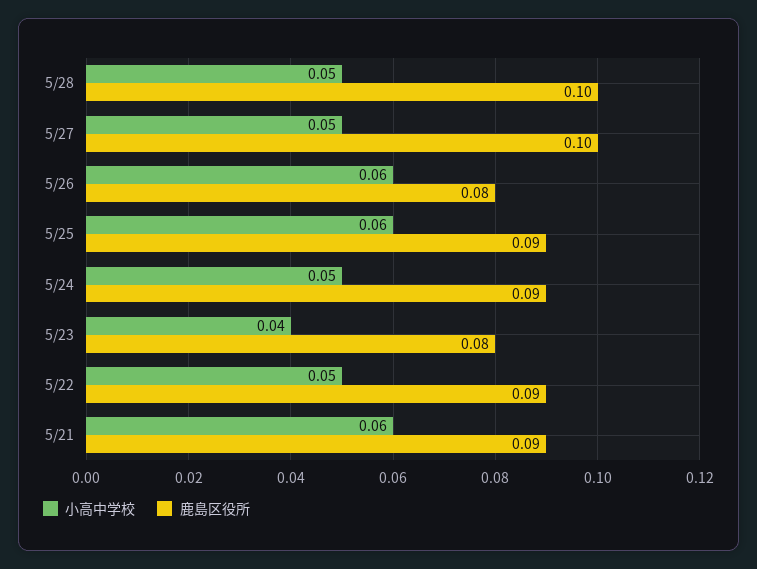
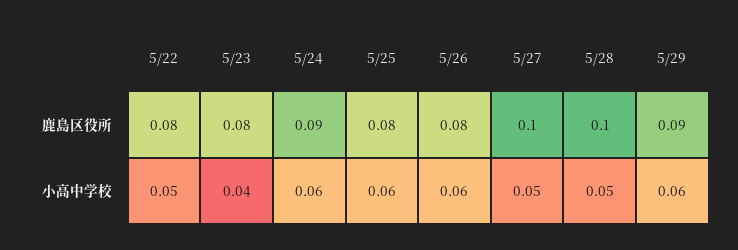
鹿島区役所, 5/25: 0.09 -> 0.08
小高中学校, 5/24: 0.05 -> 0.06
鹿島区役所, 5/22: 0.09 -> 0.08
小高中学校, 5/21: 0.06 -> none
鹿島区役所, 5/21: 0.09 -> none
鹿島区役所, 5/29: none -> 0.09
小高中学校, 5/29: none -> 0.06

